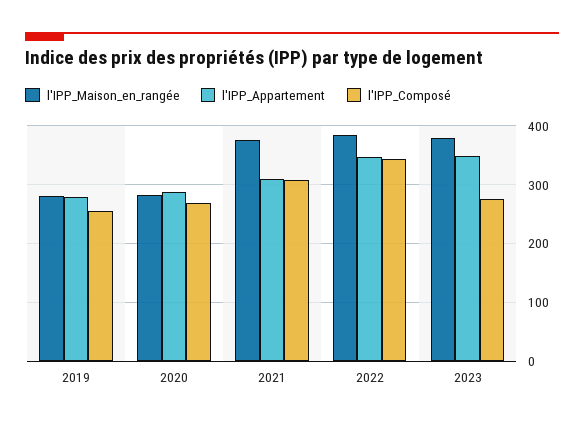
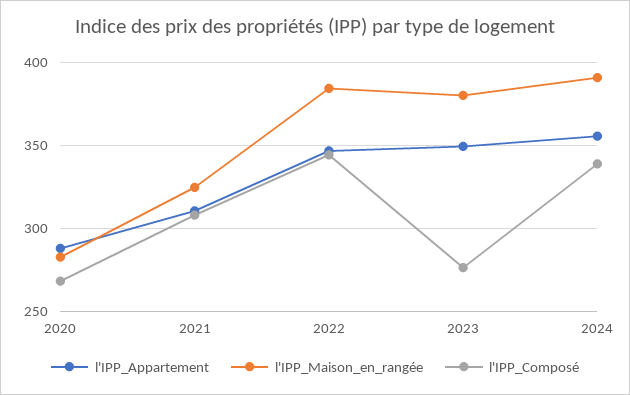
l'IPP_Maison_en_rangée, 2019: 280 -> none
l'IPP_Appartement, 2019: 280 -> none
l'IPP_Composé, 2019: 260 -> none
l'IPP_Maison_en_rangée, 2021: 380 -> 325
l'IPP_Appartement, 2024: none -> 355
l'IPP_Maison_en_rangée, 2024: none -> 390
l'IPP_Composé, 2024: none -> 340

